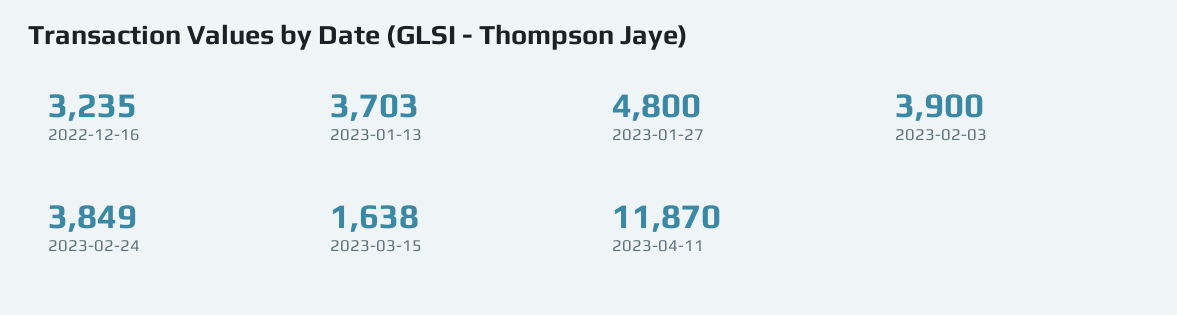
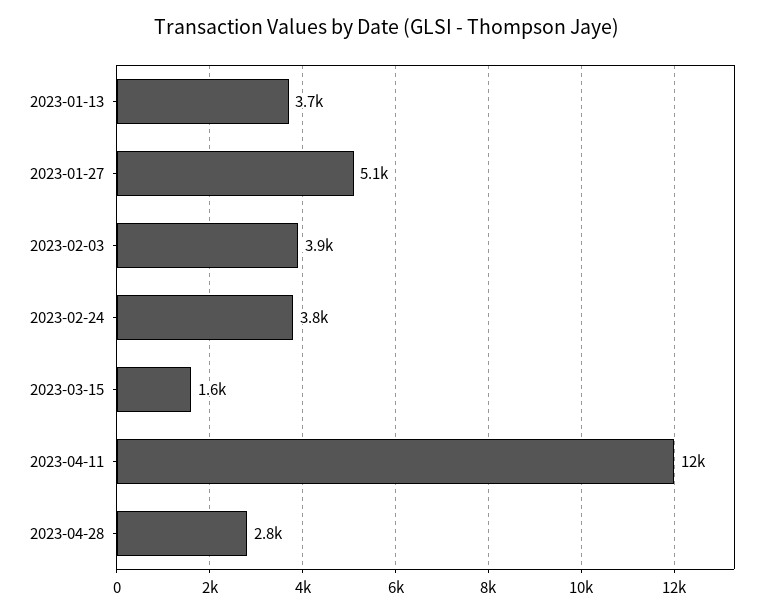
2022-12-16: 3235 -> none
2023-01-27: 4800 -> 5100
2023-04-28: none -> 2800

